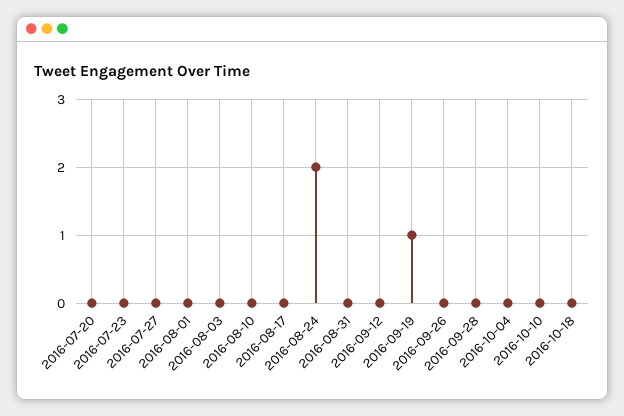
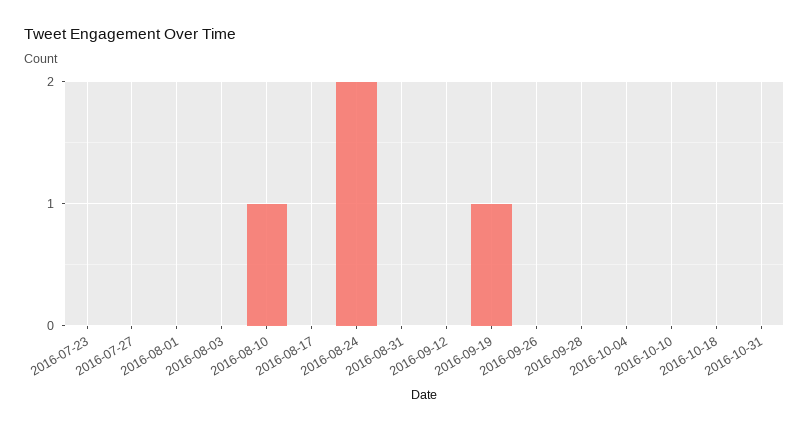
2016-07-20: 0 -> none
2016-08-10: 0 -> 1
2016-10-31: none -> 0

